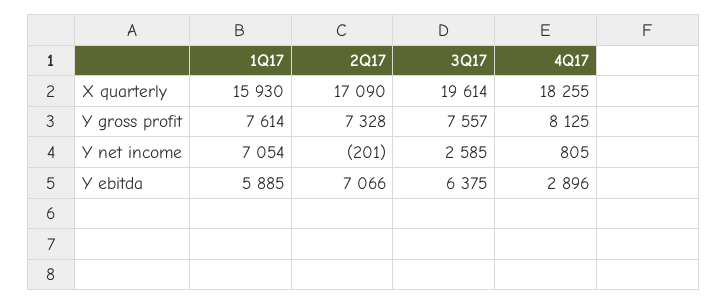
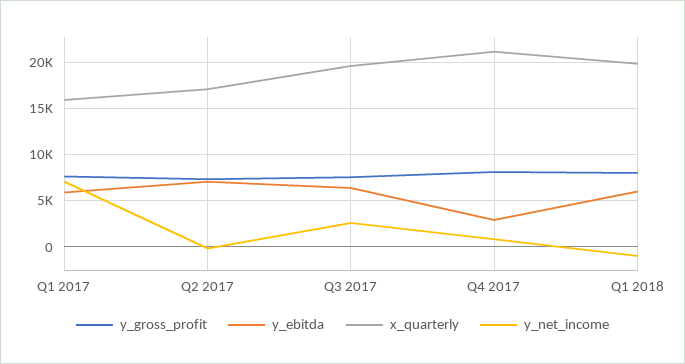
X quarterly, 4Q17: 18255 -> 21000
Y gross profit, Q1 2018: none -> 8000
Y ebitda, Q1 2018: none -> 6000
X quarterly, Q1 2018: none -> 20000
Y net income, Q1 2018: none -> -1000

